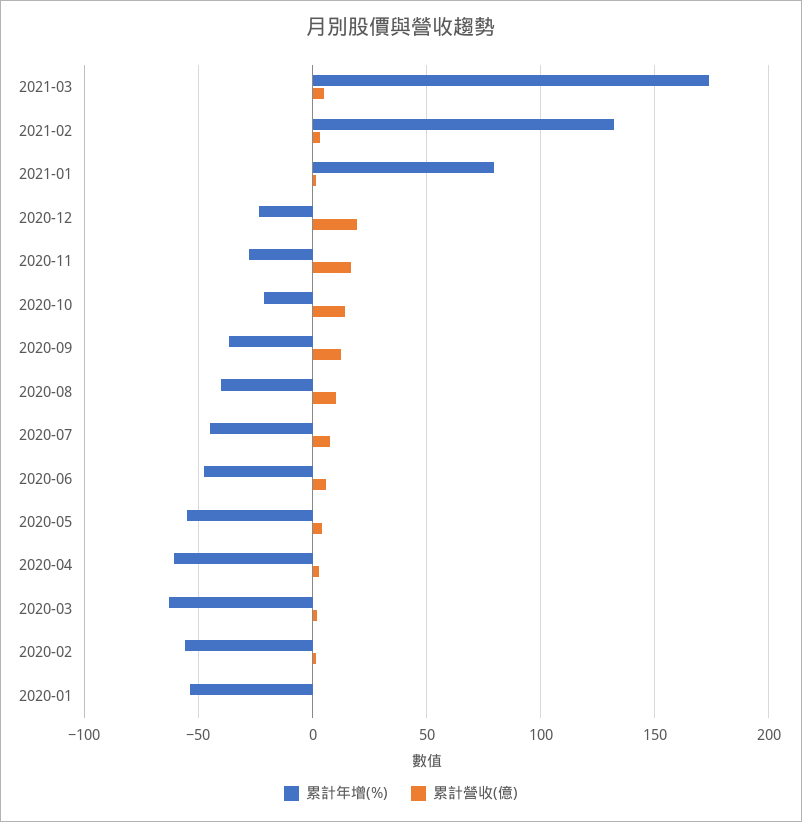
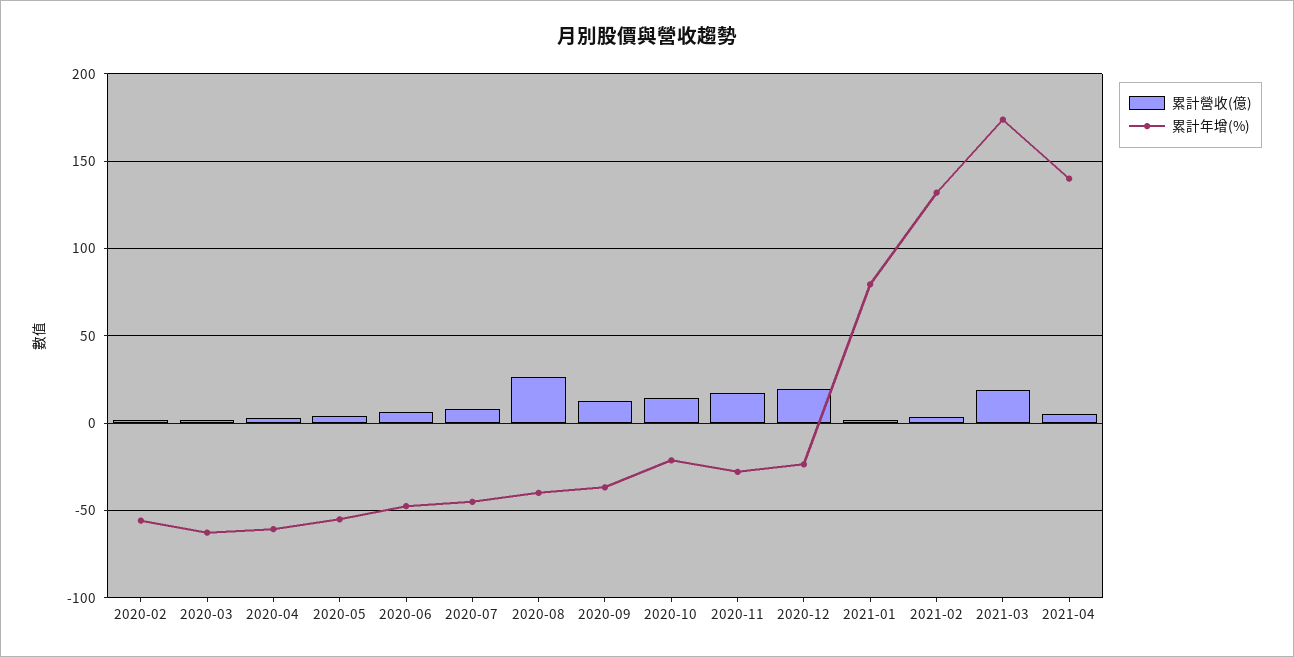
累計營收(億), 2021-03: 5 -> 20
累計營收(億), 2020-08: 10 -> 25
累計年增(%), 2020-01: -55 -> none
累計營收(億), 2020-01: 0 -> none
累計營收(億), 2021-04: none -> 5
累計年增(%), 2021-04: none -> 140

